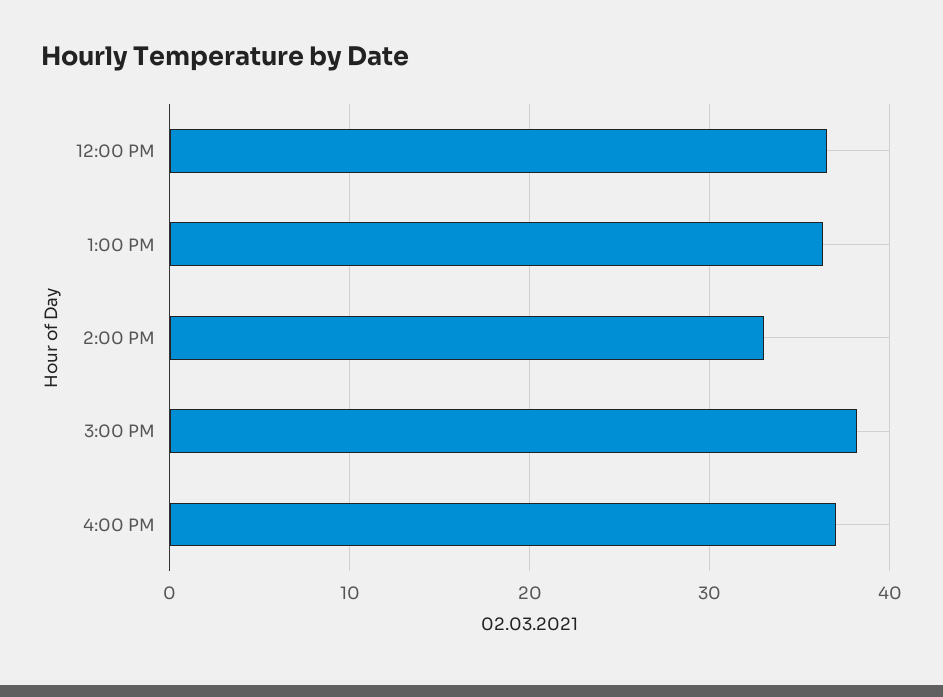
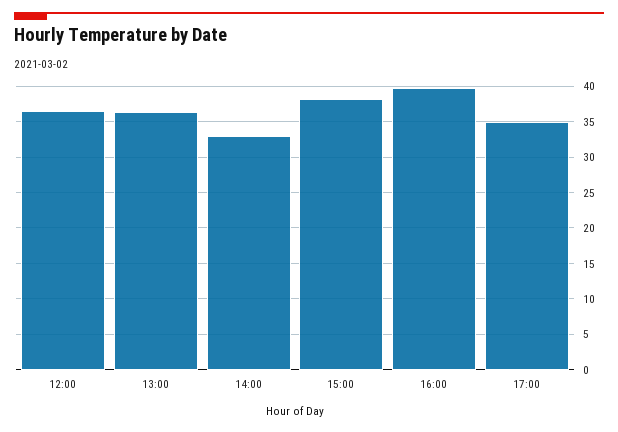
4:00 PM: 37 -> 40
17:00: none -> 35

